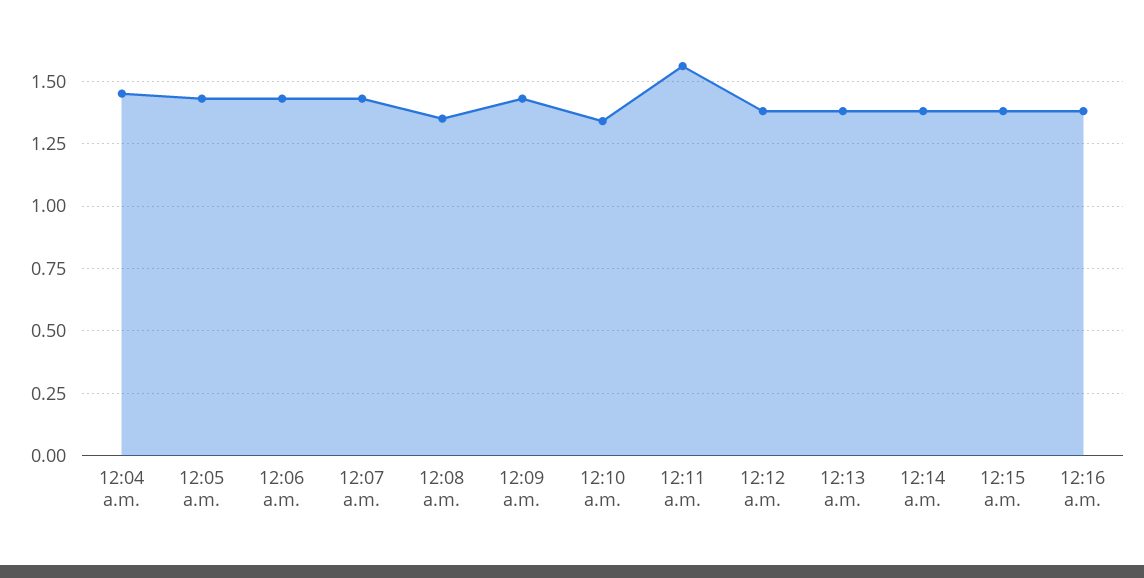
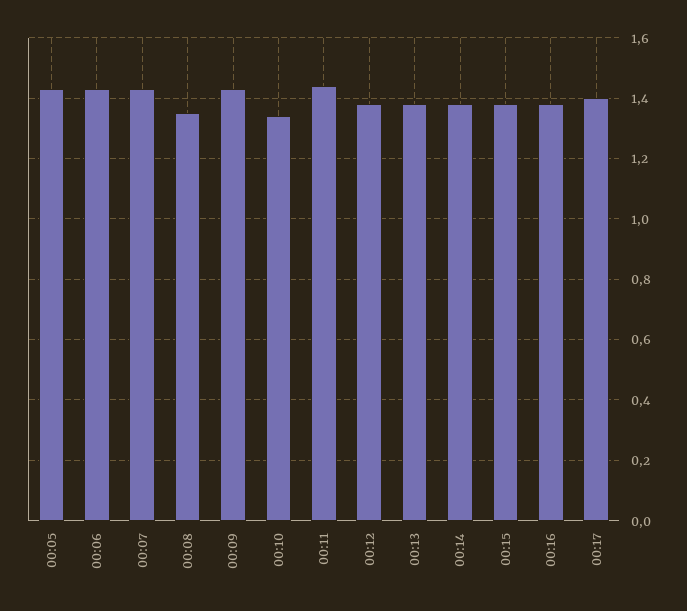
12:04 a.m.: 1.45 -> none
12:11 a.m.: 1.55 -> 1.45
00:17: none -> 1.4

